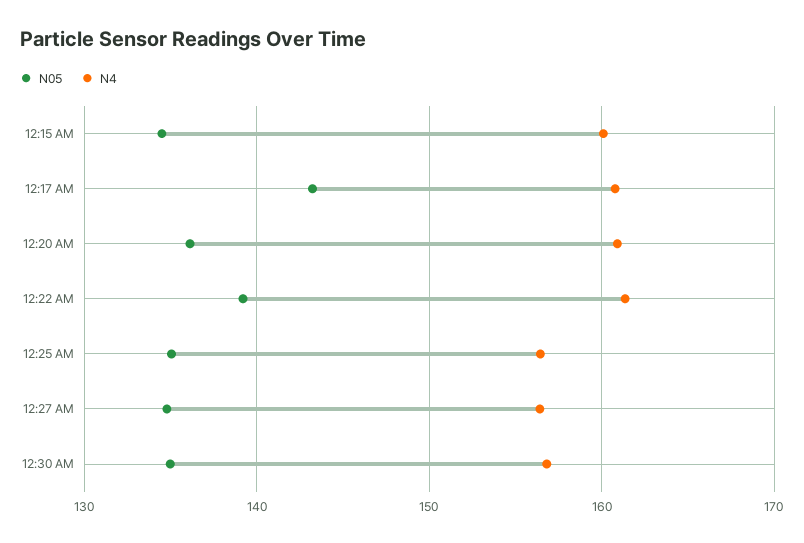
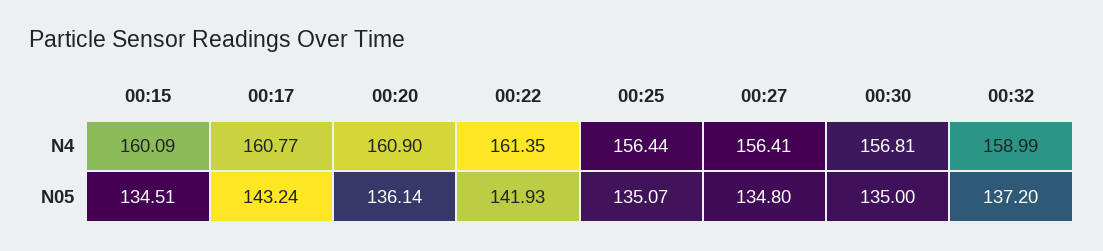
N05, 12:22 AM: 139 -> 141.93
N4, 00:32: none -> 158.99
N05, 00:32: none -> 137.2

